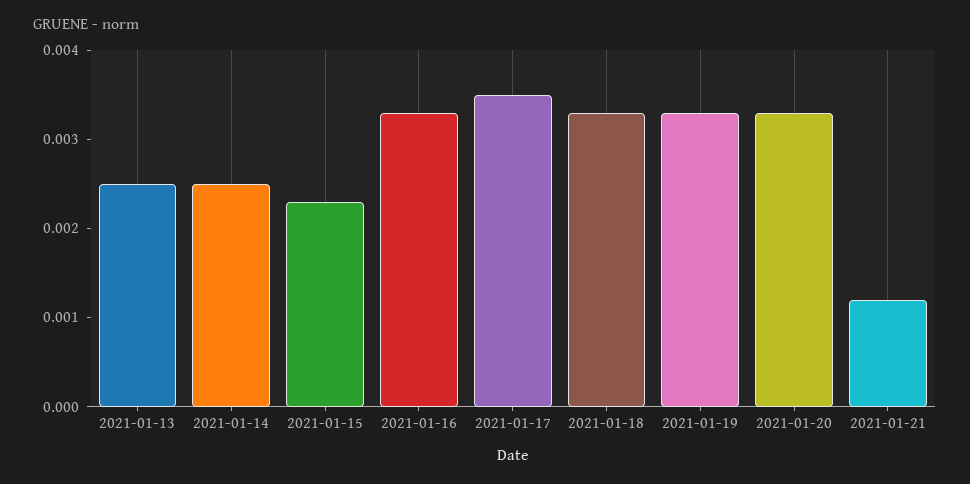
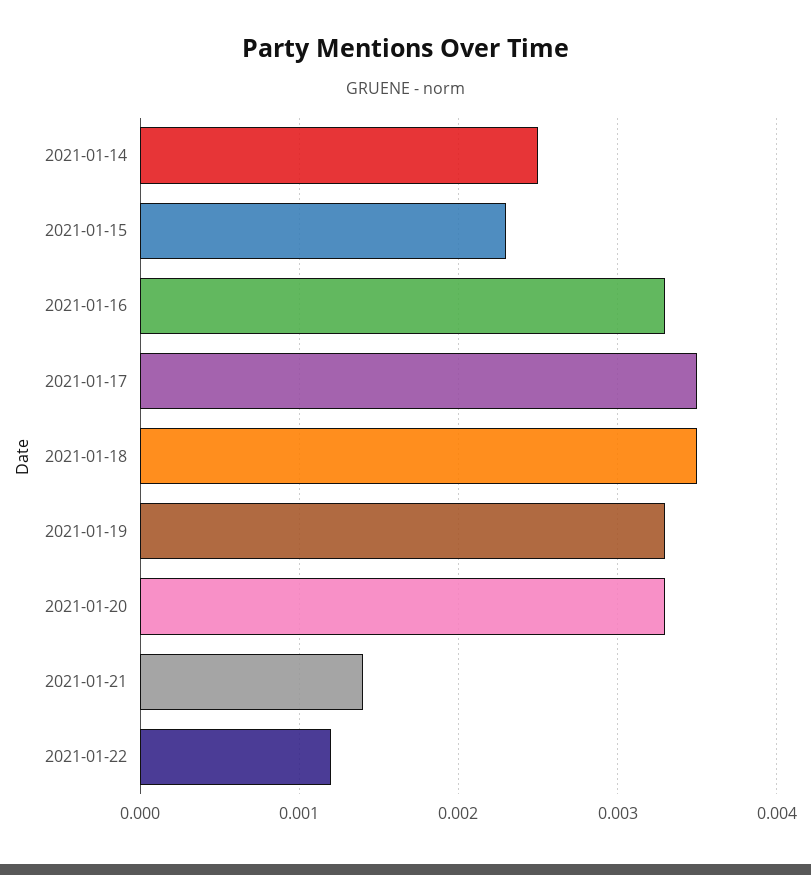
2021-01-13: 0.0025 -> none
2021-01-18: 0.0033 -> 0.0035
2021-01-21: 0.0012 -> 0.0014
2021-01-22: none -> 0.0012

